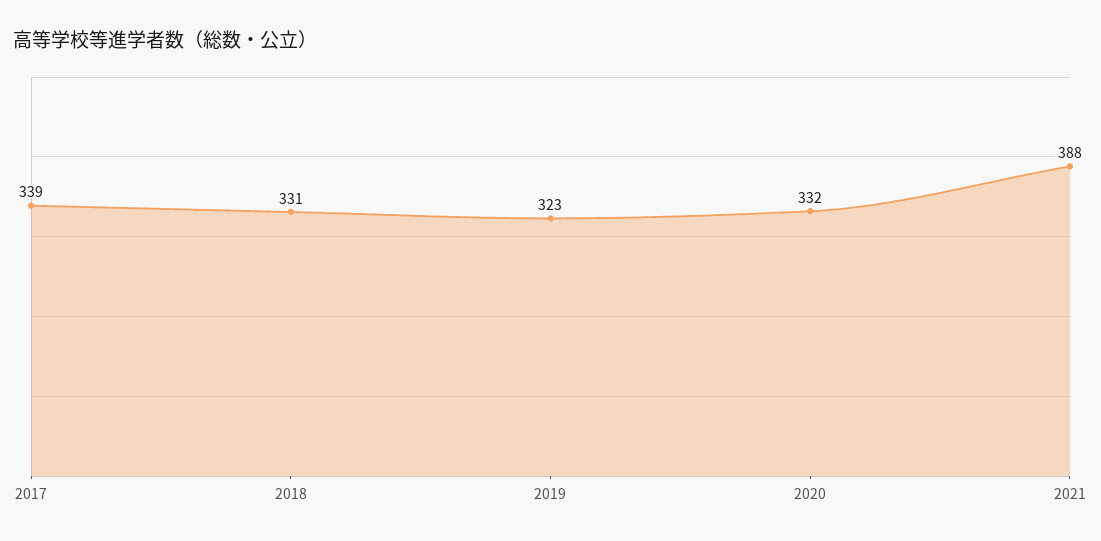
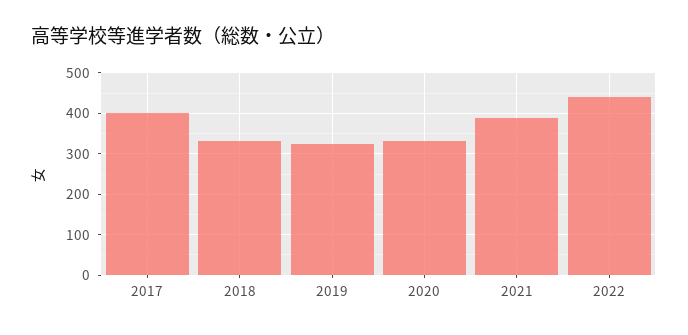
2017: 339 -> 400
2022: none -> 440

